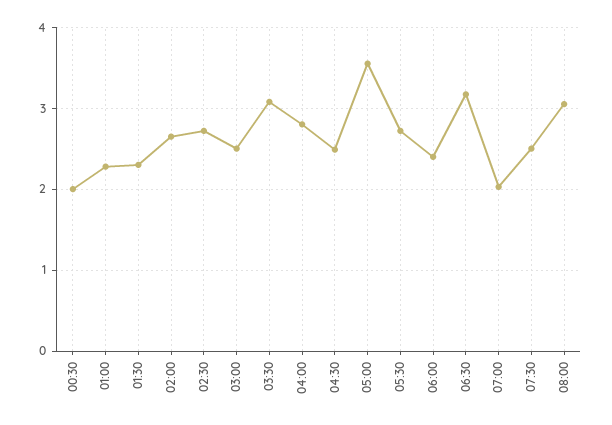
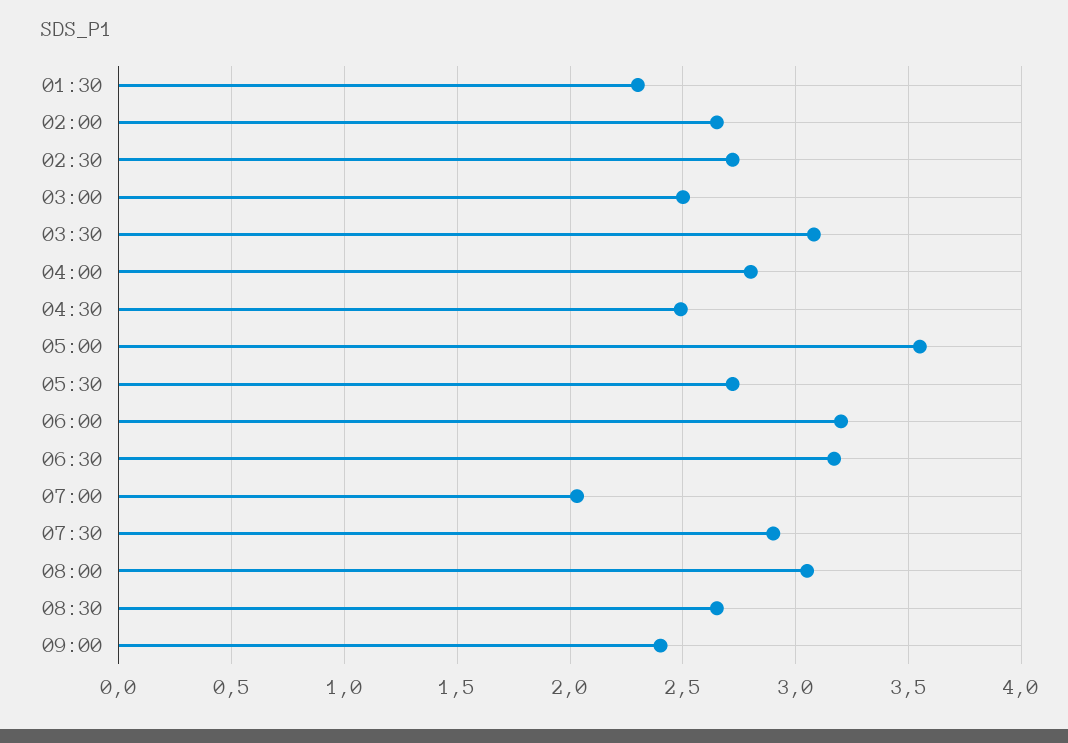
00:30: 2 -> none
01:00: 2.3 -> none
06:00: 2.4 -> 3.2
07:30: 2.5 -> 2.9
08:30: none -> 2.65
09:00: none -> 2.4

